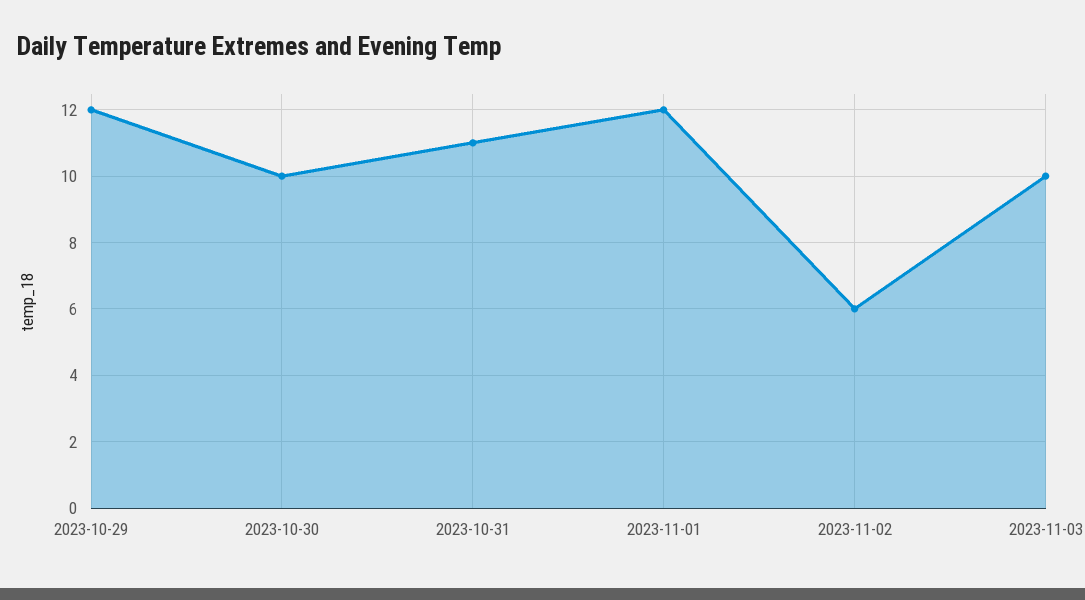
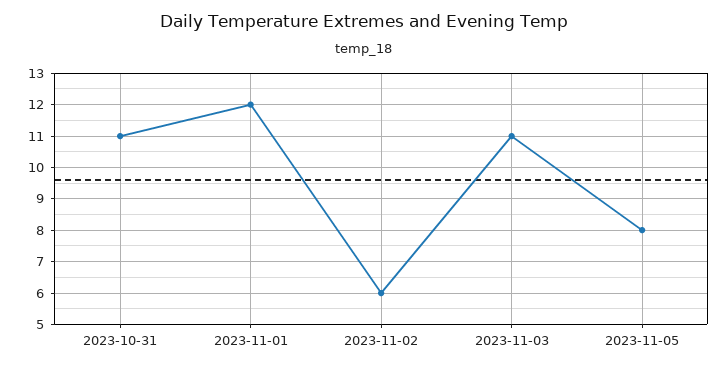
2023-10-29: 12 -> none
2023-10-30: 10 -> none
2023-11-03: 10 -> 11
2023-11-05: none -> 8

